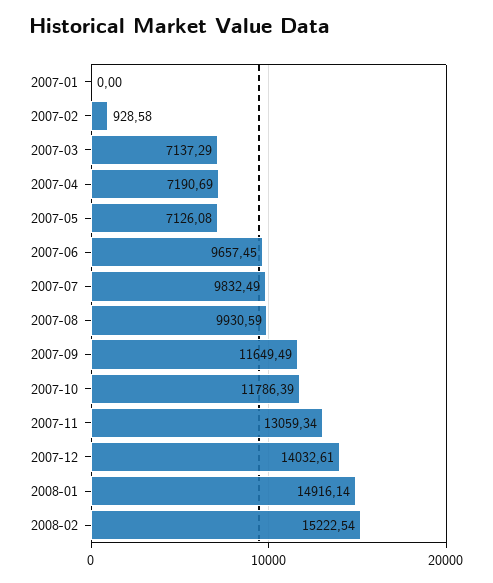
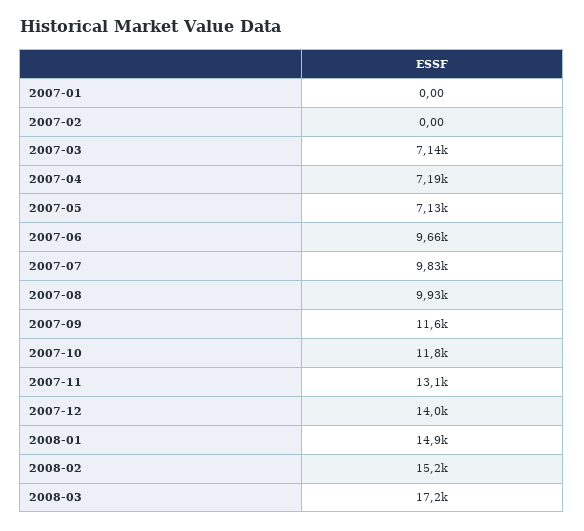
2007-02: 928.58 -> 0
2008-03: none -> 17200

